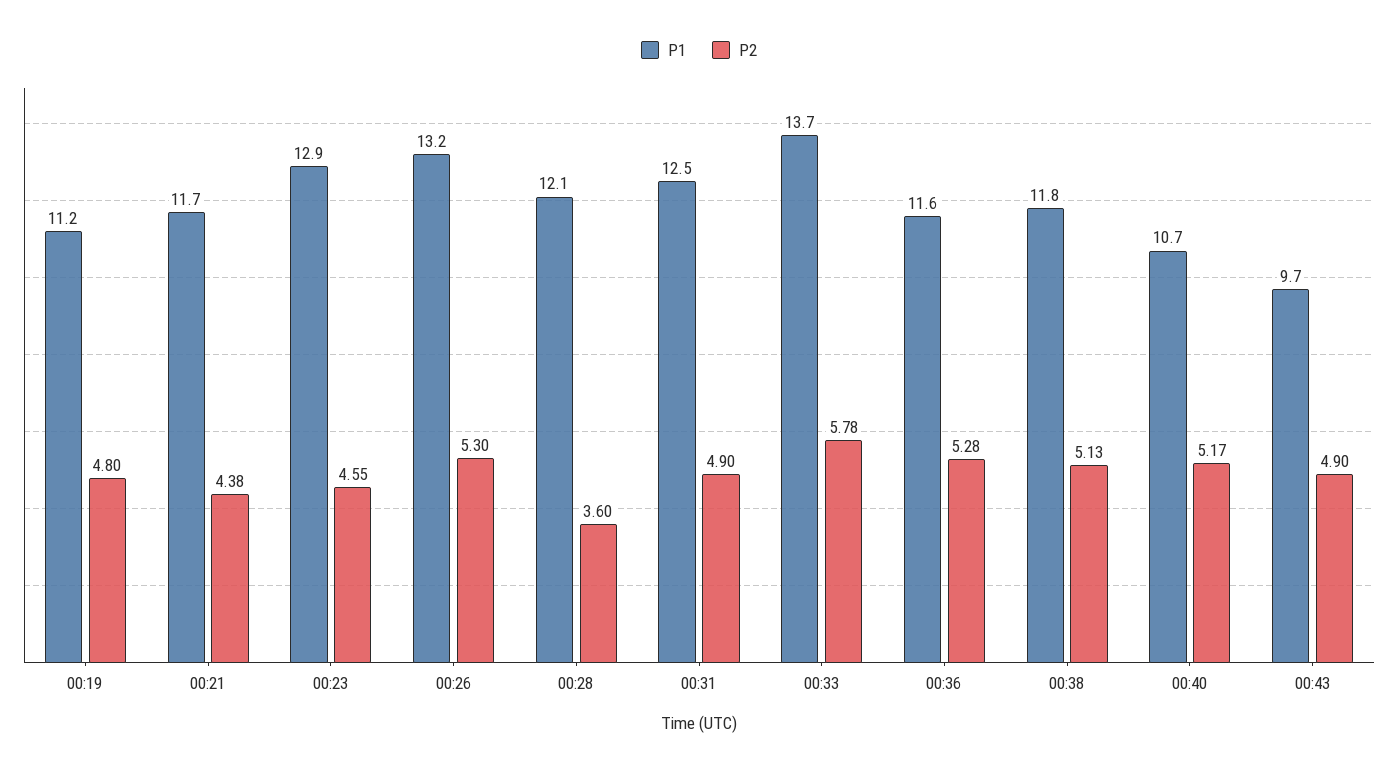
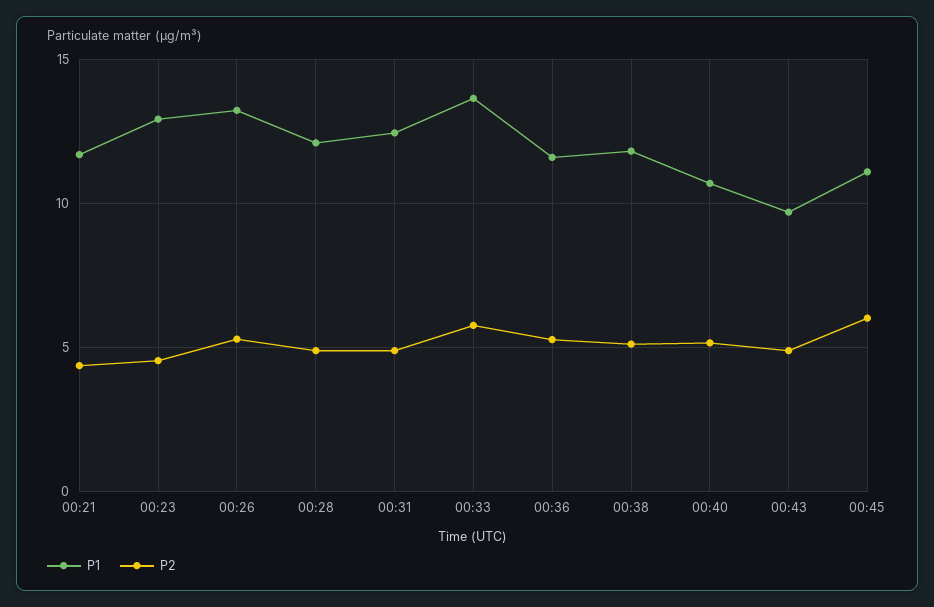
P1, 00:19: 11.2 -> none
P2, 00:19: 4.8 -> none
P2, 00:28: 3.6 -> 5
P1, 00:45: none -> 11
P2, 00:45: none -> 6

